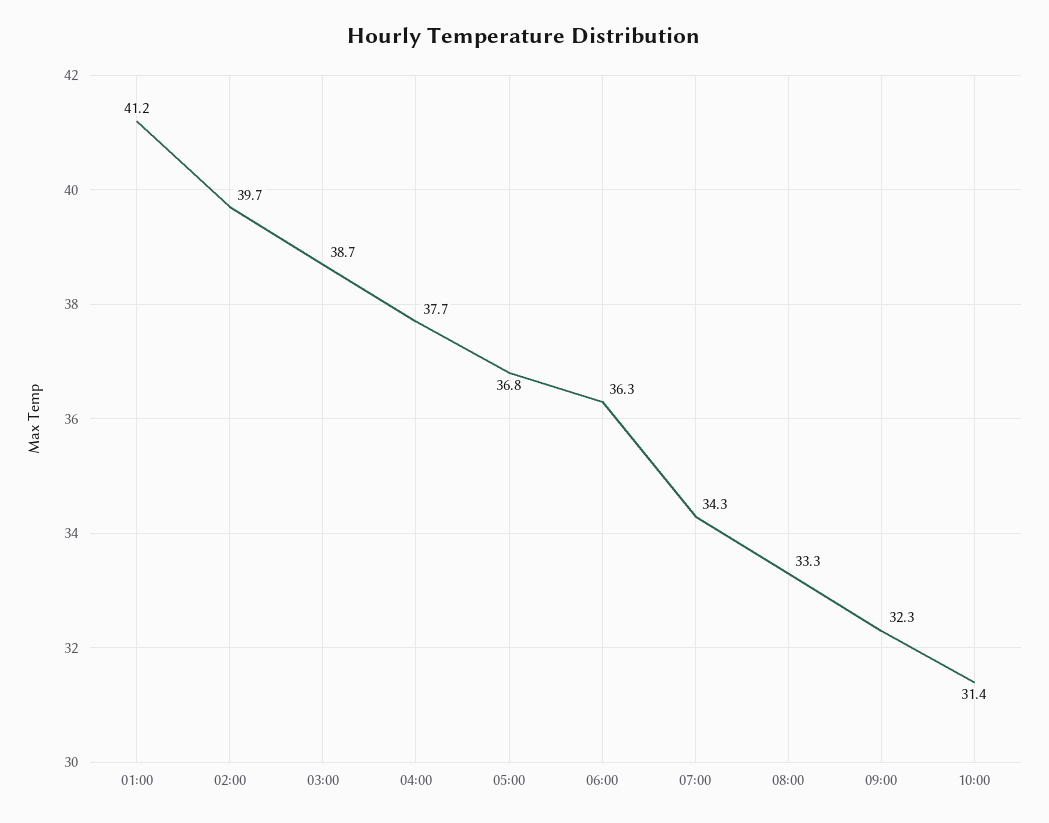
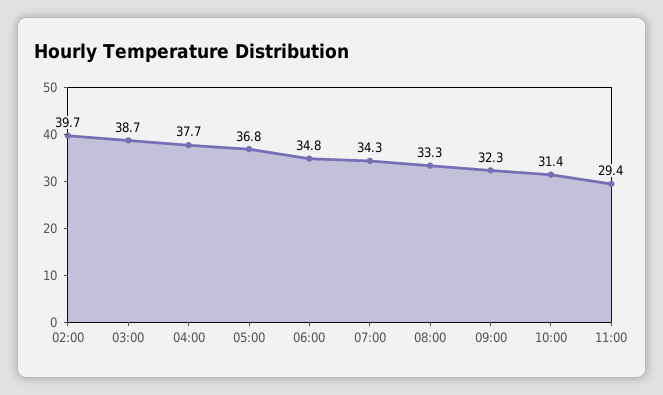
01:00: 41.2 -> none
06:00: 36.3 -> 34.8
11:00: none -> 29.4

